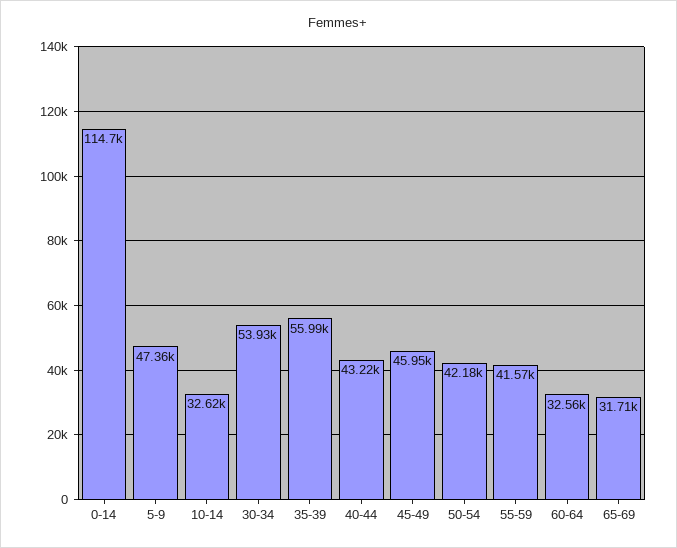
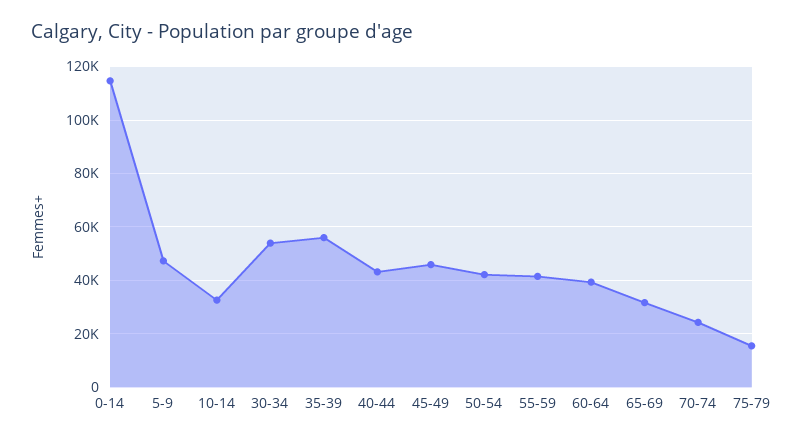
60-64: 32560 -> 40000
70-74: none -> 25000
75-79: none -> 15000

